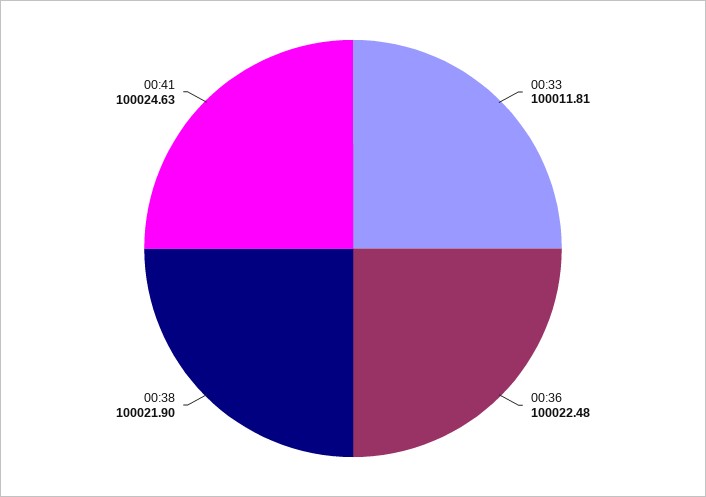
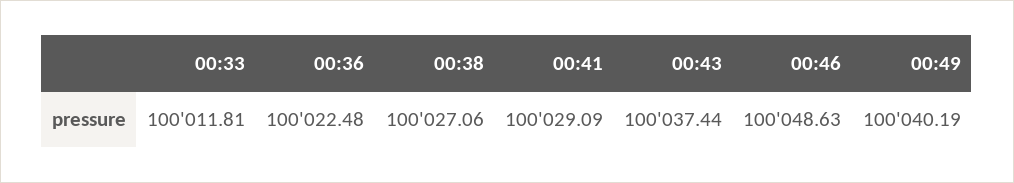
00:38: 100021.9 -> 100027.06
00:41: 100024.63 -> 100029.09
00:43: none -> 100037.44
00:46: none -> 100048.63
00:49: none -> 100040.19

